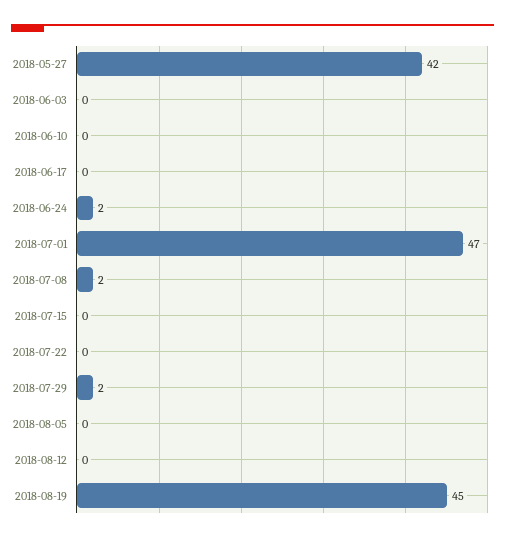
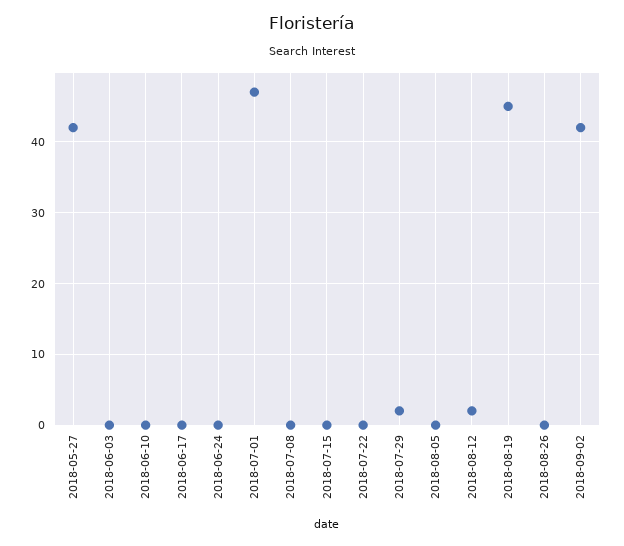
2018-06-24: 2 -> 0
2018-07-08: 2 -> 0
2018-08-12: 0 -> 2
2018-08-26: none -> 0
2018-09-02: none -> 42

